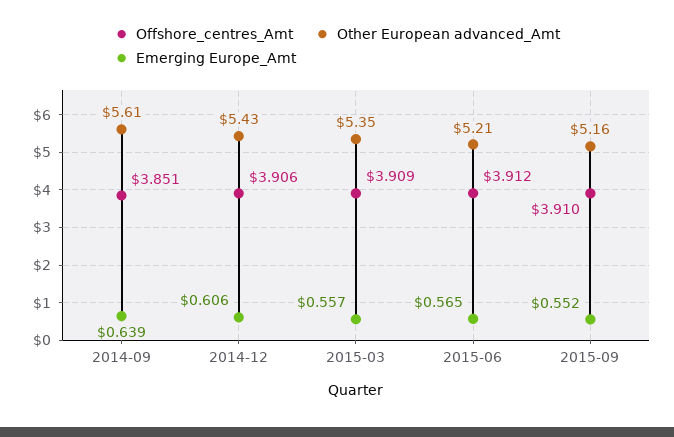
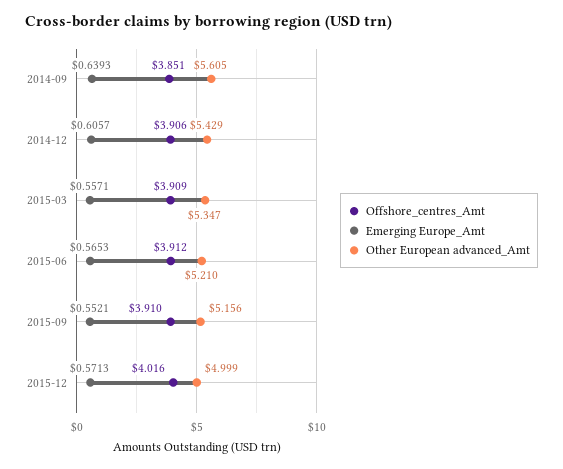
Offshore_centres_Amt, 2015-12: none -> 4.016
Emerging Europe_Amt, 2015-12: none -> 0.5713
Other European advanced_Amt, 2015-12: none -> 4.999

